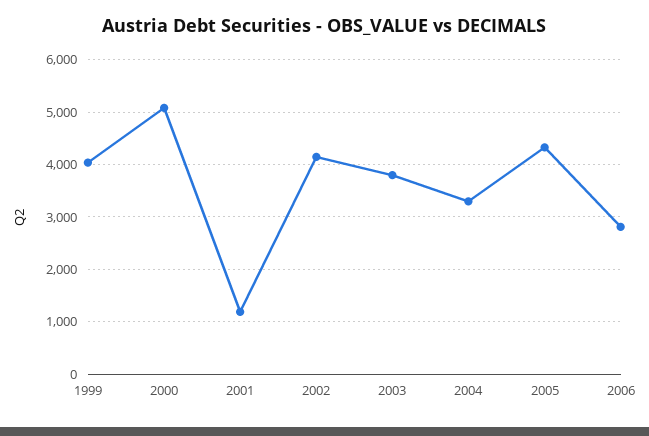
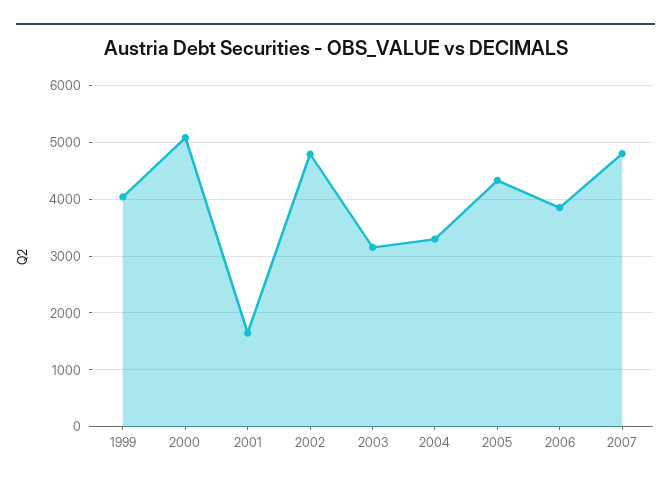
2001: 1200 -> 1600
2002: 4200 -> 4800
2003: 3800 -> 3200
2006: 2800 -> 3800
2007: none -> 4800

